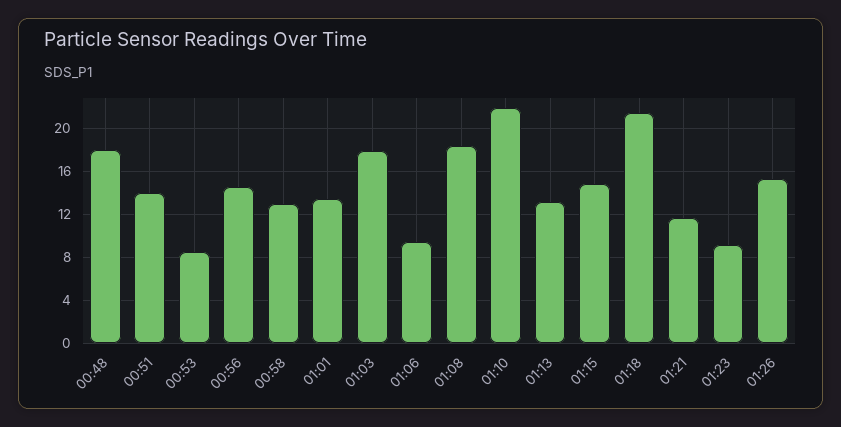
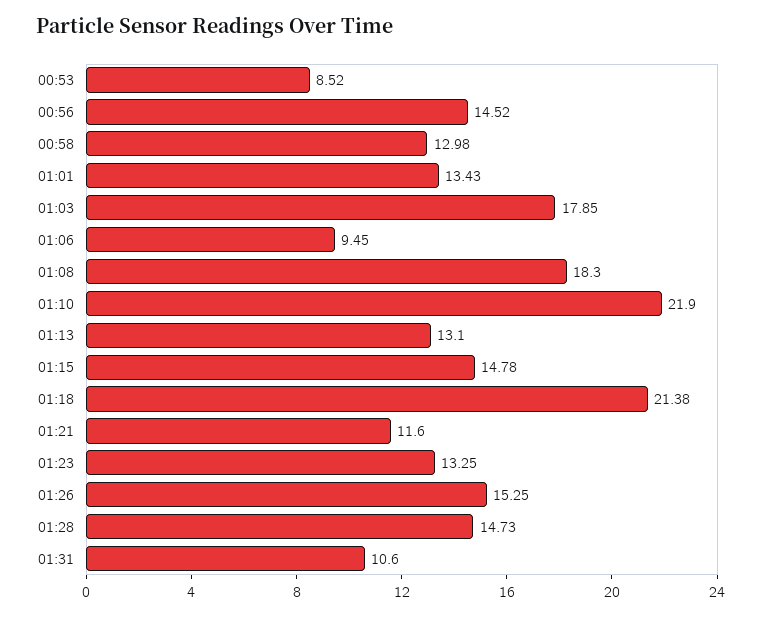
00:48: 18 -> none
00:51: 14 -> none
01:23: 9 -> 13.25
01:28: none -> 14.73
01:31: none -> 10.6

